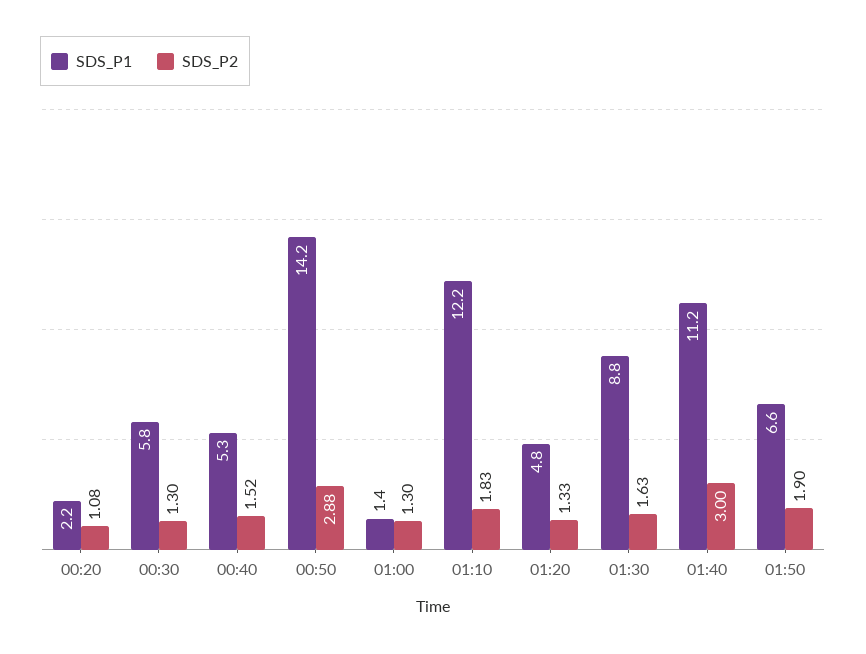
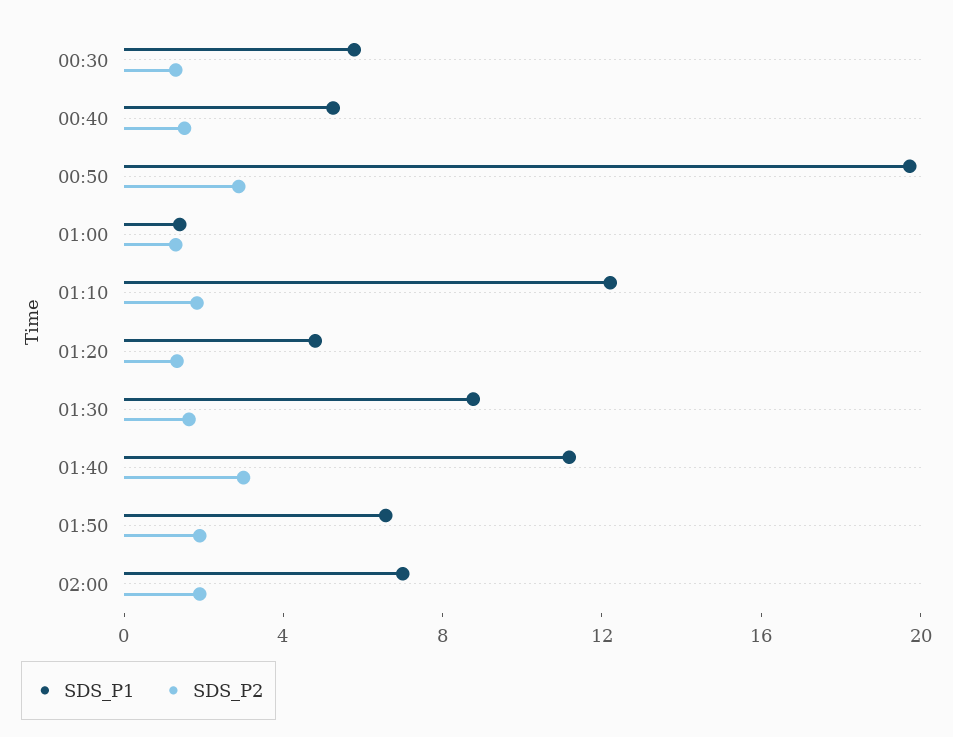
SDS_P1, 00:20: 2.2 -> none
SDS_P2, 00:20: 1.08 -> none
SDS_P1, 00:50: 14.2 -> 20
SDS_P1, 02:00: none -> 7
SDS_P2, 02:00: none -> 2

